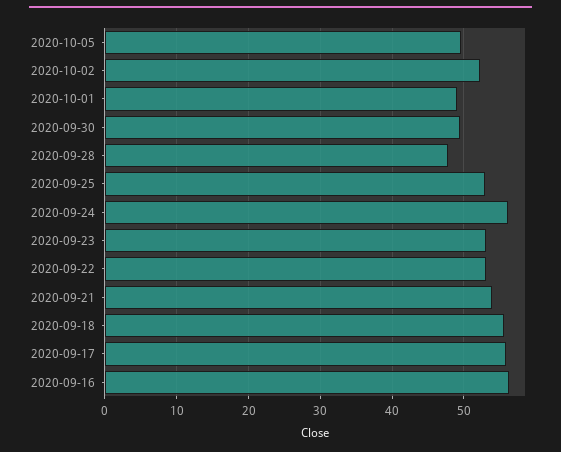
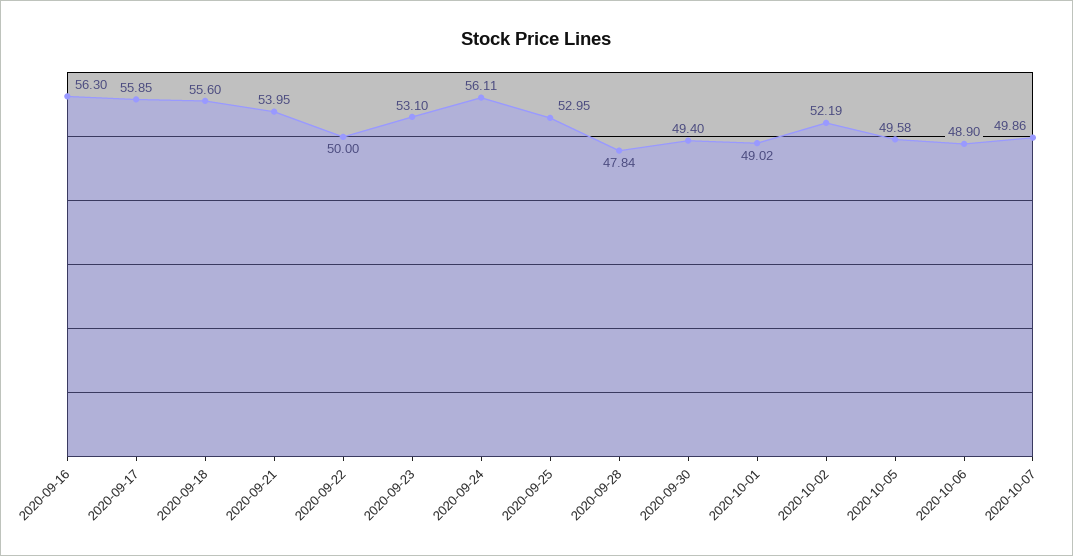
2020-09-22: 53 -> 50
2020-10-06: none -> 48.9
2020-10-07: none -> 49.86

